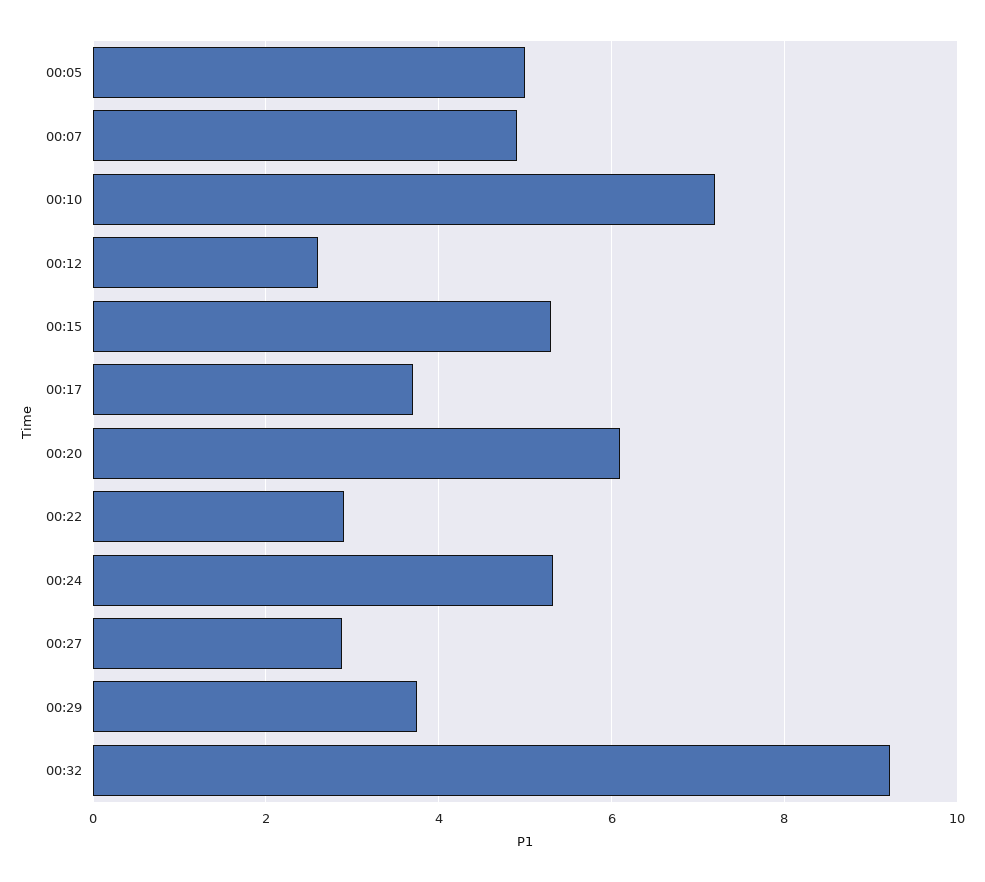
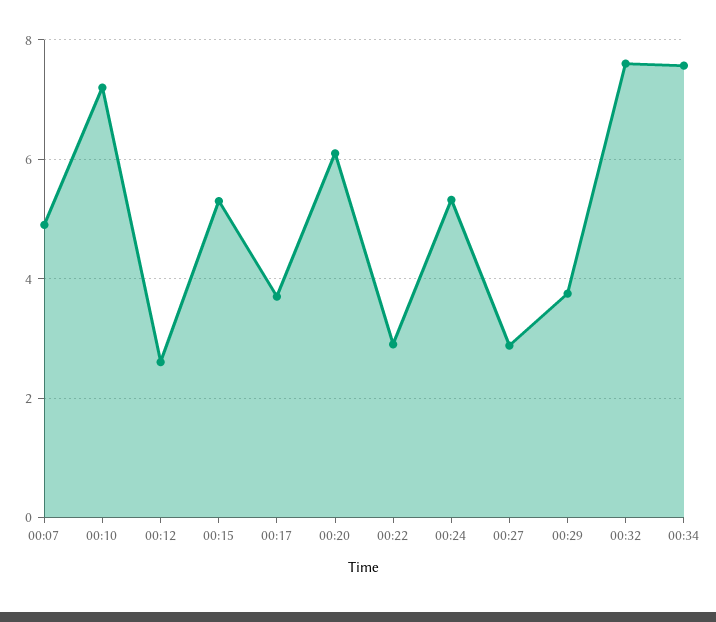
00:05: 5 -> none
00:32: 9.2 -> 7.6
00:34: none -> 7.6

